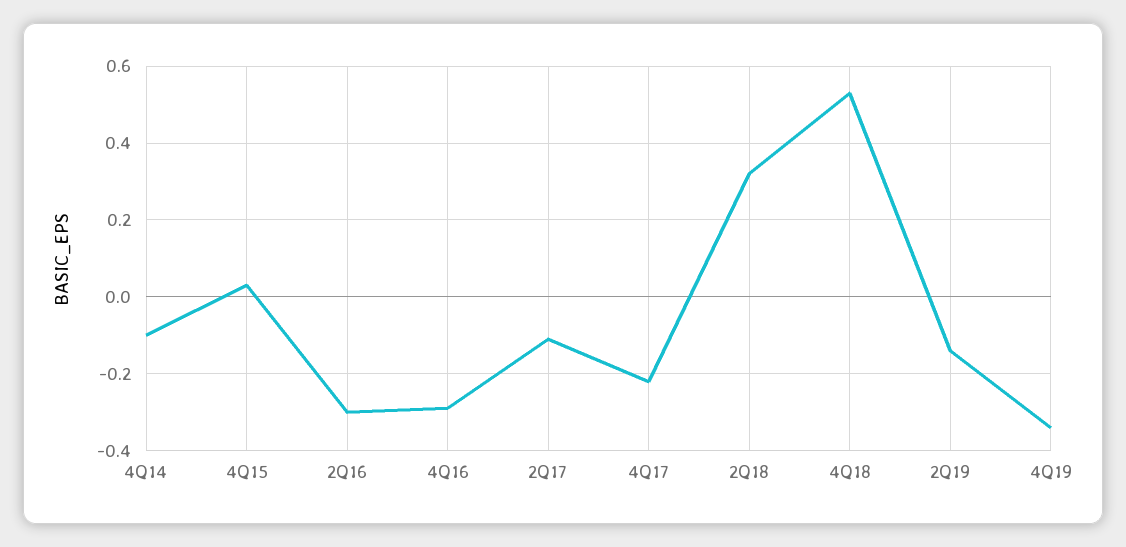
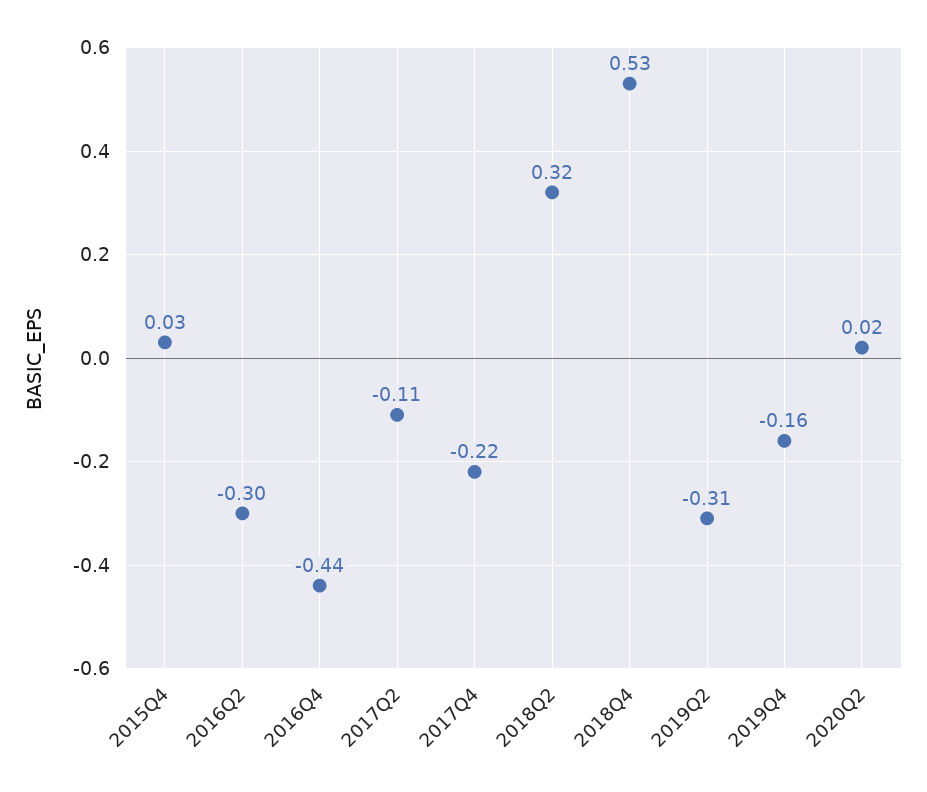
4Q14: -0.1 -> none
4Q16: -0.3 -> -0.44
2Q19: -0.15 -> -0.31
4Q19: -0.35 -> -0.16
2020Q2: none -> 0.02

